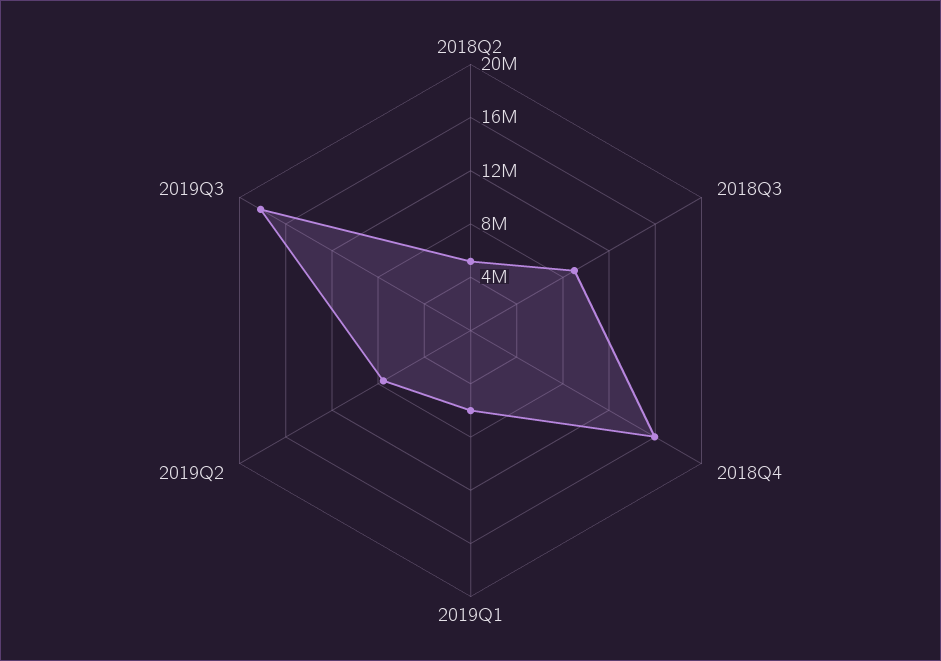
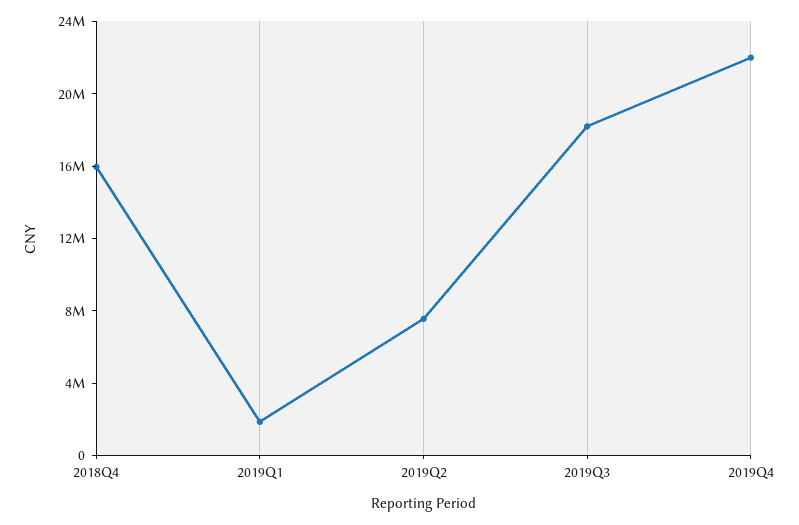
2018Q2: 5000000 -> none
2018Q3: 9000000 -> none
2019Q1: 6000000 -> 2000000
2019Q4: none -> 22000000

